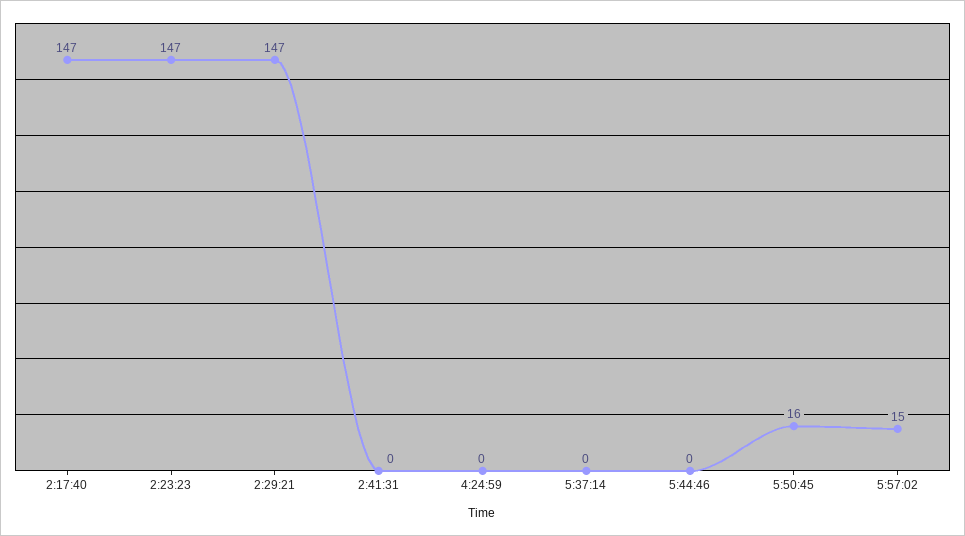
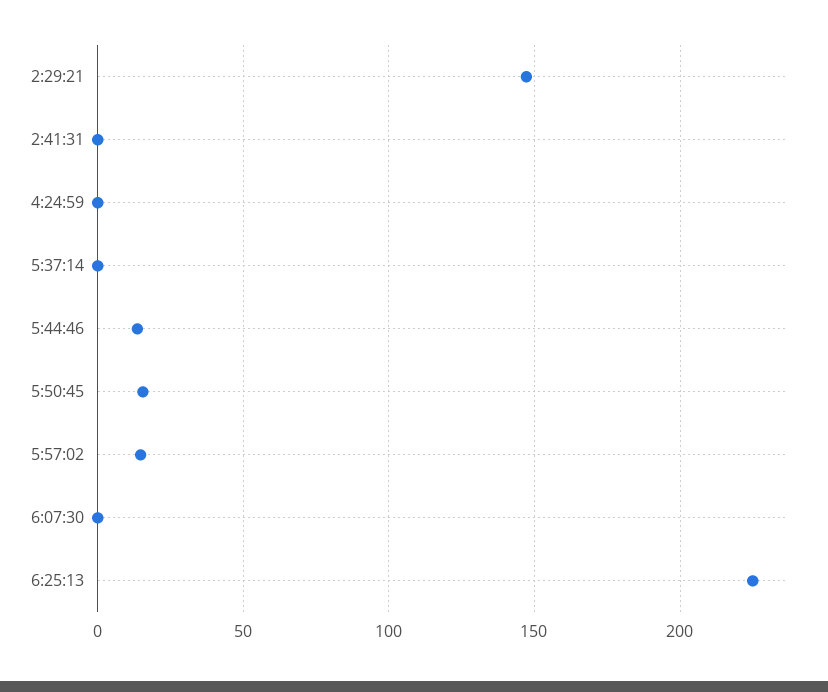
2:17:40: 147 -> none
2:23:23: 147 -> none
5:44:46: 0 -> 15
6:07:30: none -> 0
6:25:13: none -> 225

